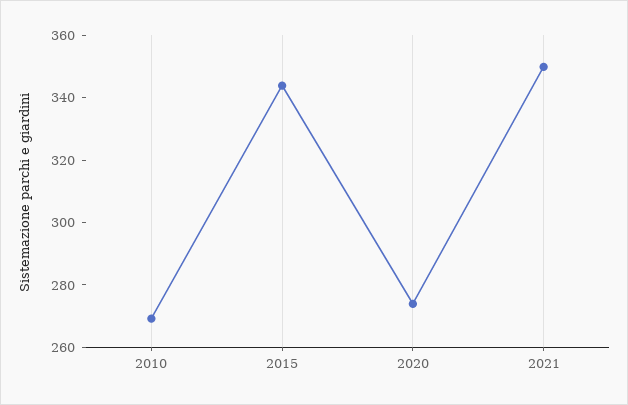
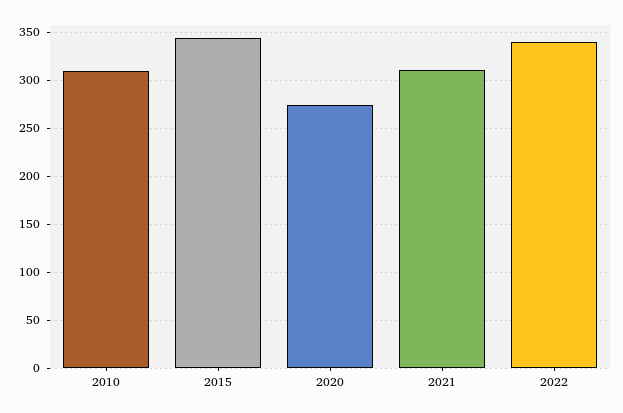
2010: 270 -> 310
2021: 350 -> 310
2022: none -> 340

